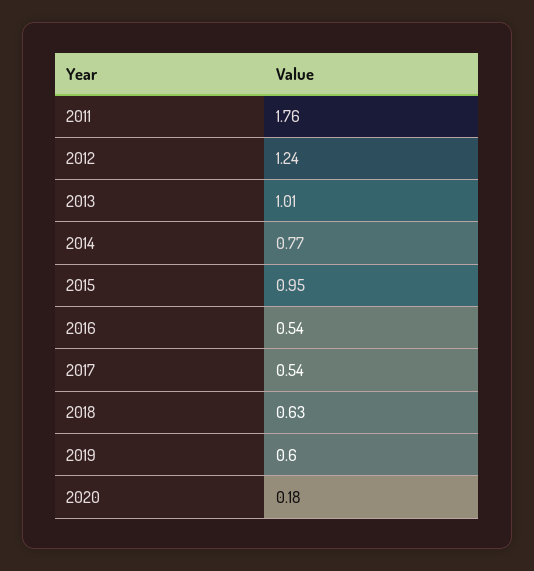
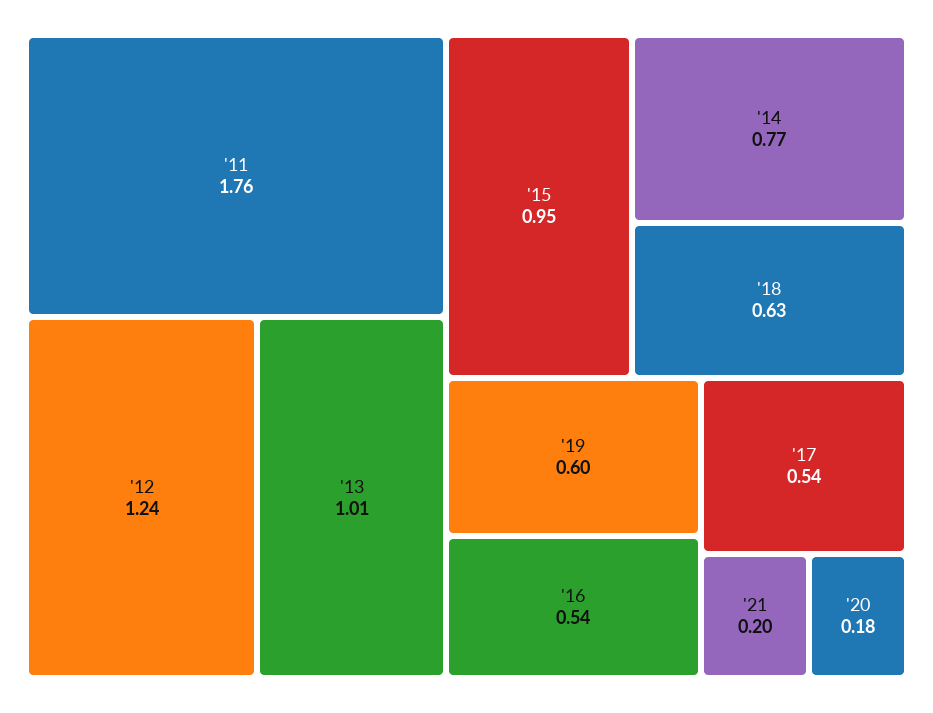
'21: none -> 0.2

